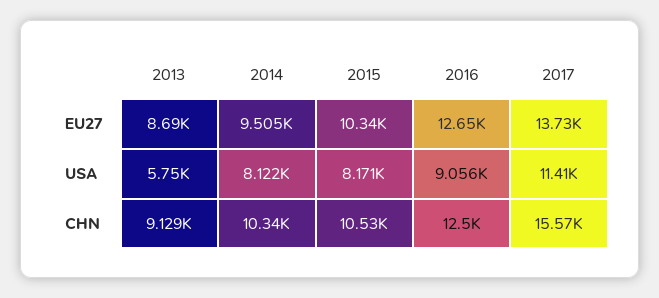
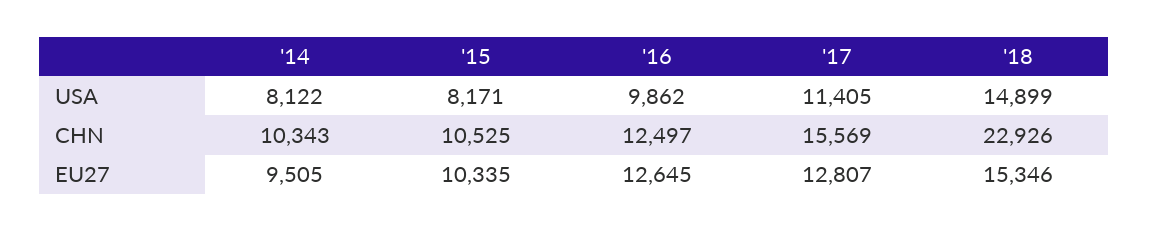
2013, EU27: 8690 -> none
2017, EU27: 13730 -> 12807
2013, USA: 5750 -> none
2016, USA: 9056 -> 9862
2013, CHN: 9129 -> none
'18, USA: none -> 14899
'18, CHN: none -> 22926
'18, EU27: none -> 15346

